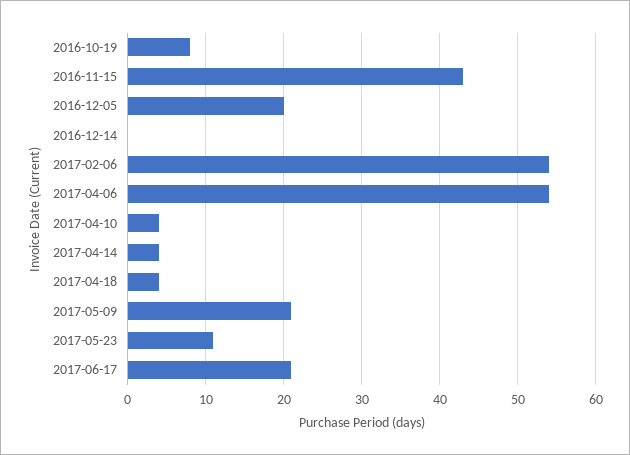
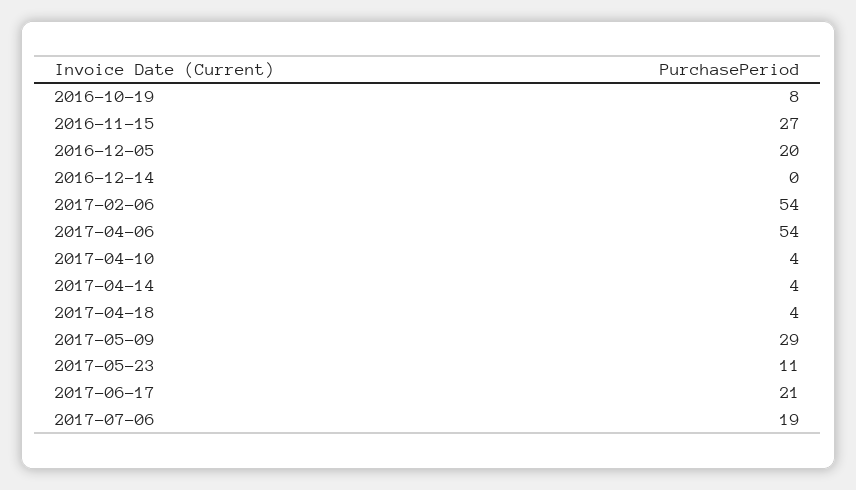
2016-11-15: 43 -> 27
2017-05-09: 21 -> 29
2017-07-06: none -> 19

